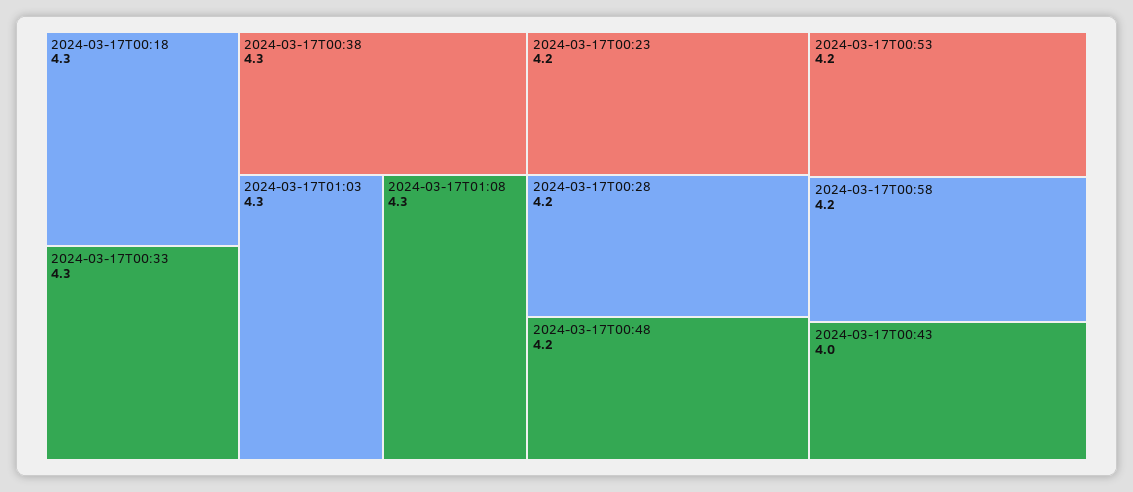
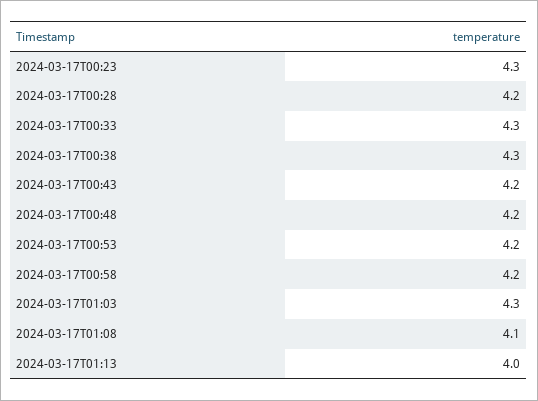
2024-03-17T00:18: 4.3 -> none
2024-03-17T01:08: 4.3 -> 4.1
2024-03-17T00:23: 4.2 -> 4.3
2024-03-17T00:43: 4 -> 4.2
2024-03-17T01:13: none -> 4

